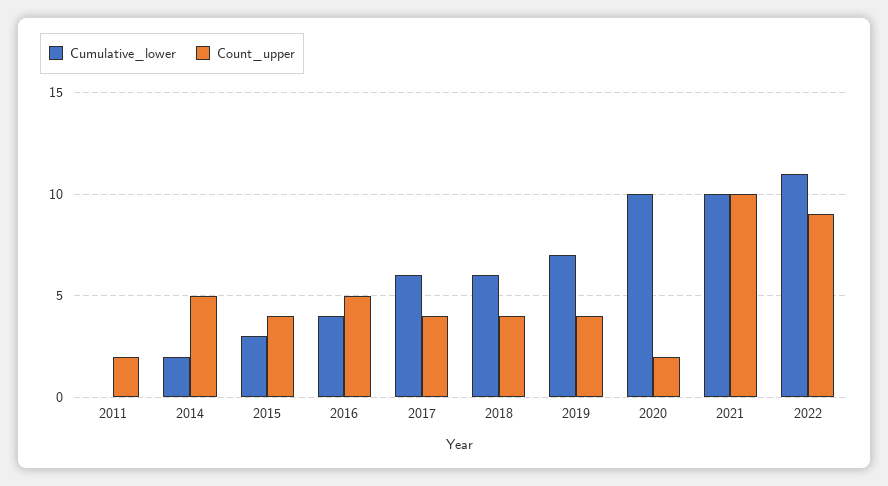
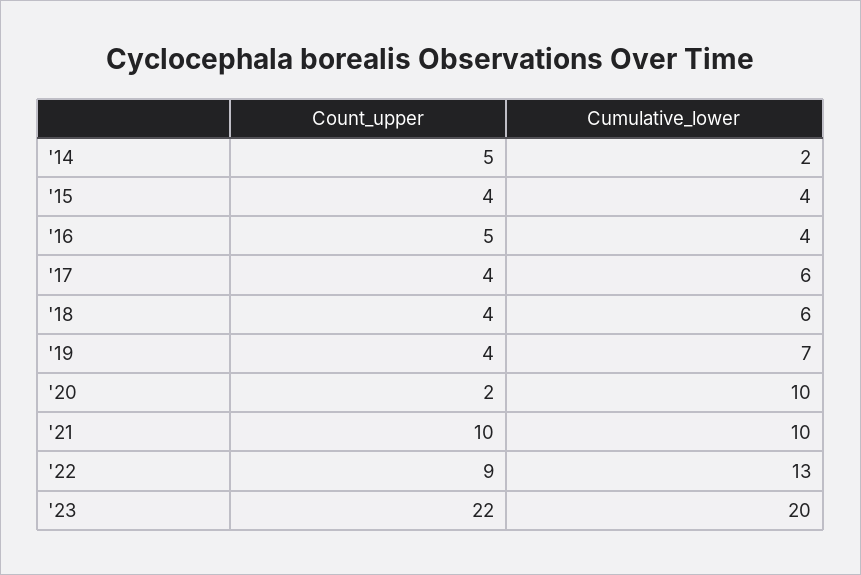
Cumulative_lower, 2011: 0 -> none
Count_upper, 2011: 2 -> none
Cumulative_lower, 2015: 3 -> 4
Cumulative_lower, 2022: 11 -> 13
Count_upper, '23: none -> 22
Cumulative_lower, '23: none -> 20

